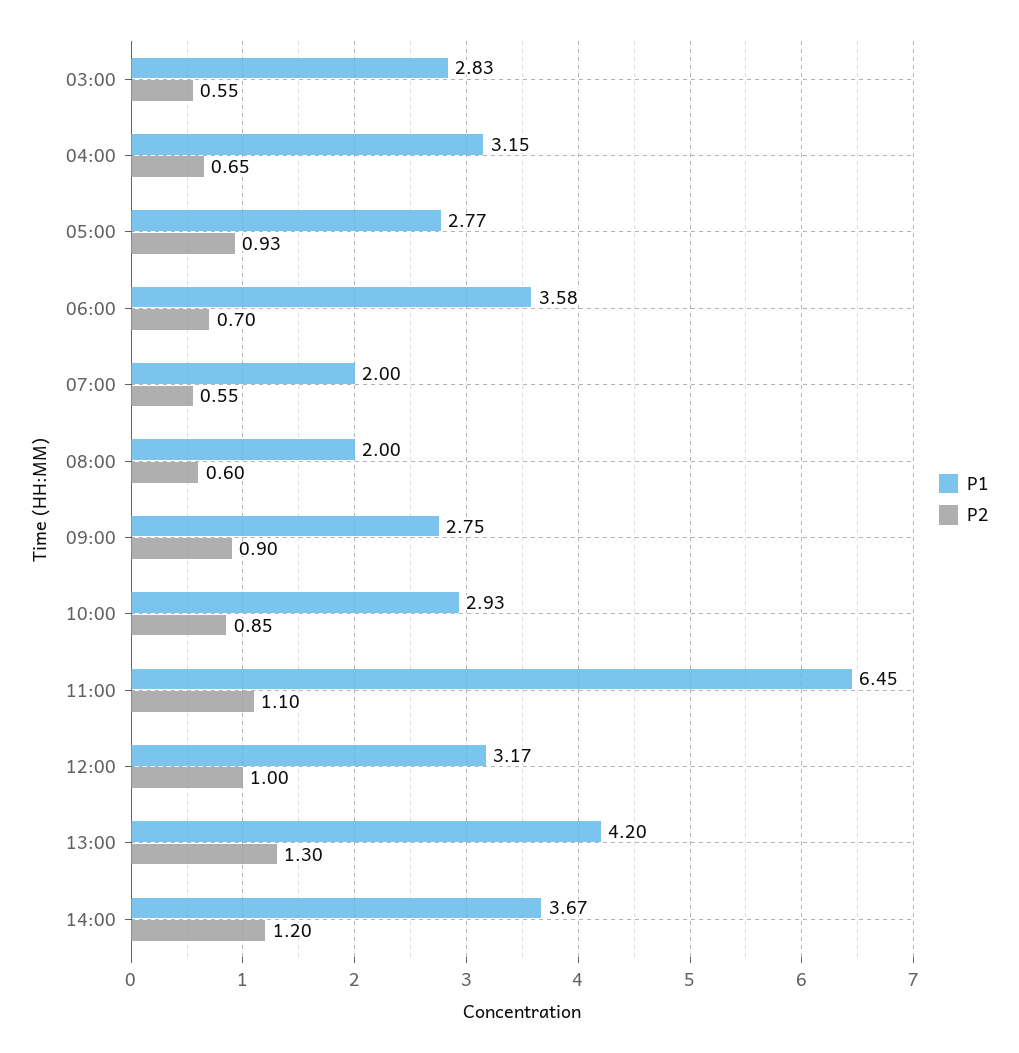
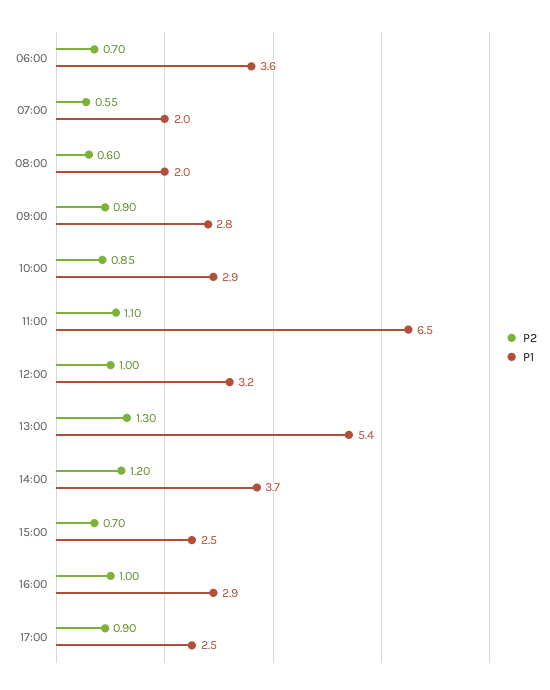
P1, 03:00: 2.83 -> none
P2, 03:00: 0.55 -> none
P1, 04:00: 3.15 -> none
P2, 04:00: 0.65 -> none
P1, 05:00: 2.77 -> none
P2, 05:00: 0.93 -> none
P1, 13:00: 4.2 -> 5.4
P2, 15:00: none -> 0.7
P1, 15:00: none -> 2.5
P2, 16:00: none -> 1
P1, 16:00: none -> 2.9
P2, 17:00: none -> 0.9
P1, 17:00: none -> 2.5

